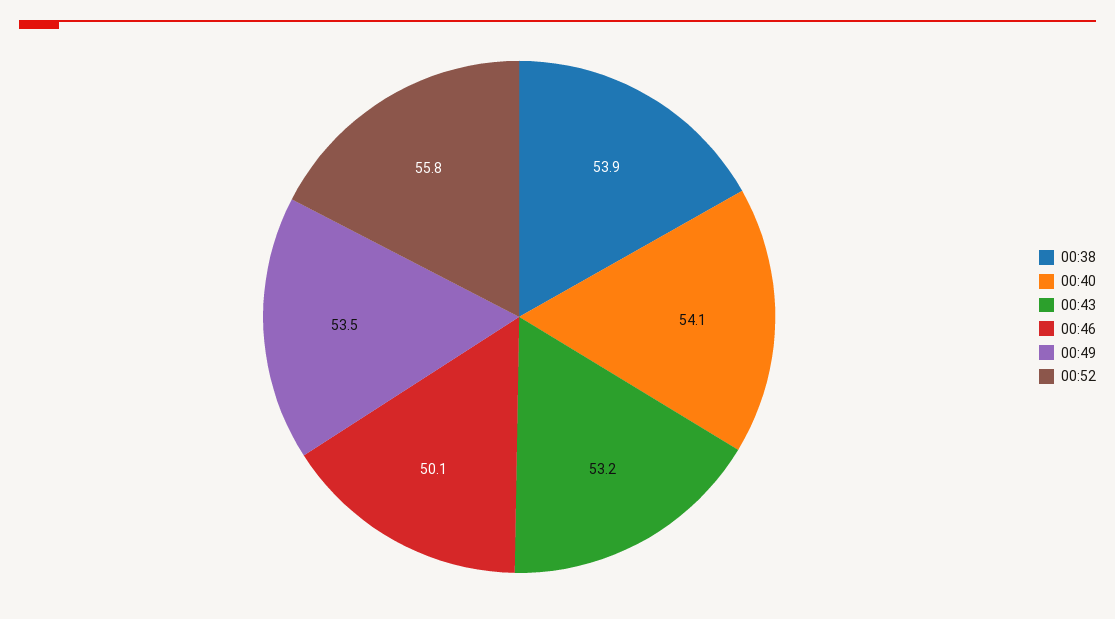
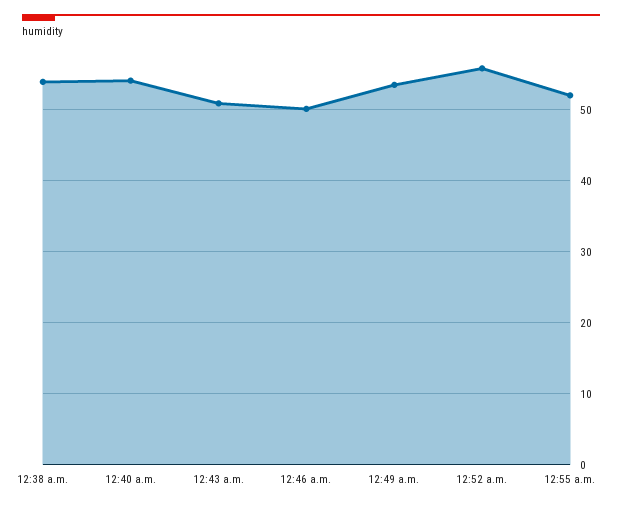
00:43: 53.2 -> 51
12:55 a.m.: none -> 52

